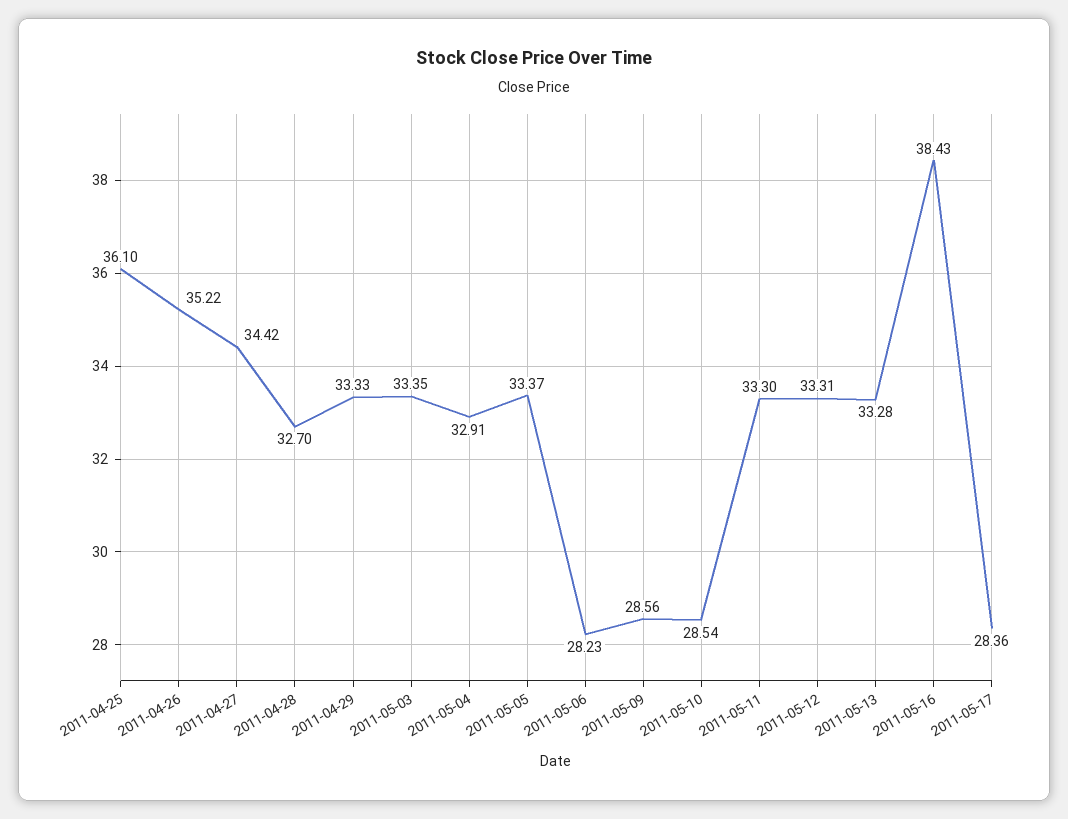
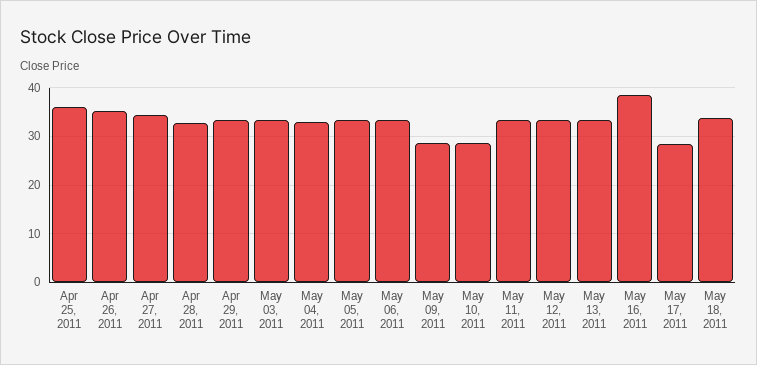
2011-05-06: 28.23 -> 34
May 18, 2011: none -> 34

